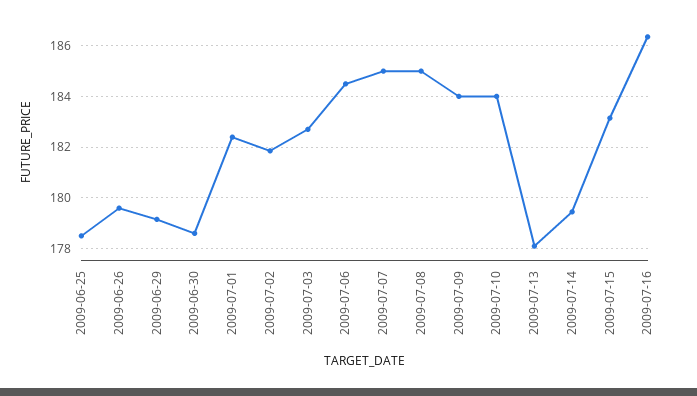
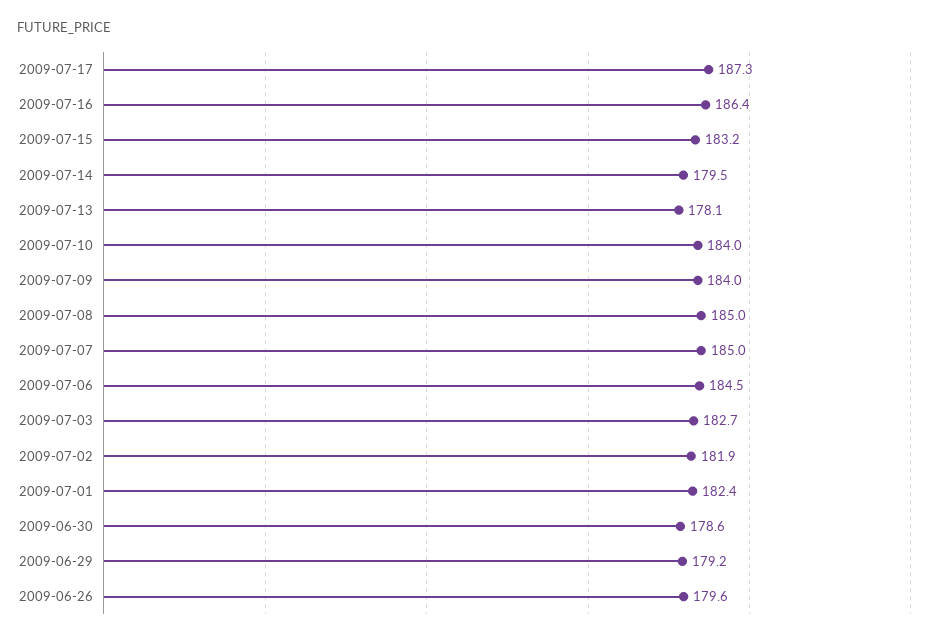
2009-06-25: 178.5 -> none
2009-07-17: none -> 187.3

